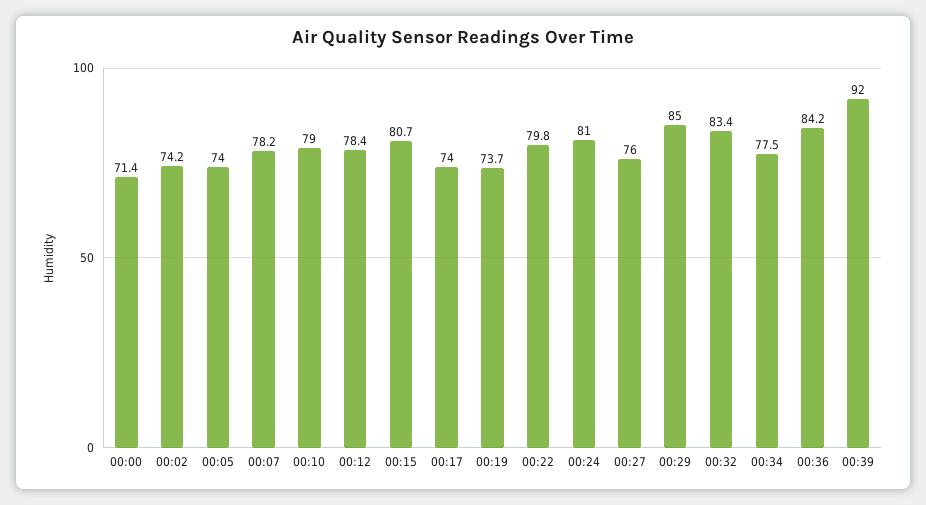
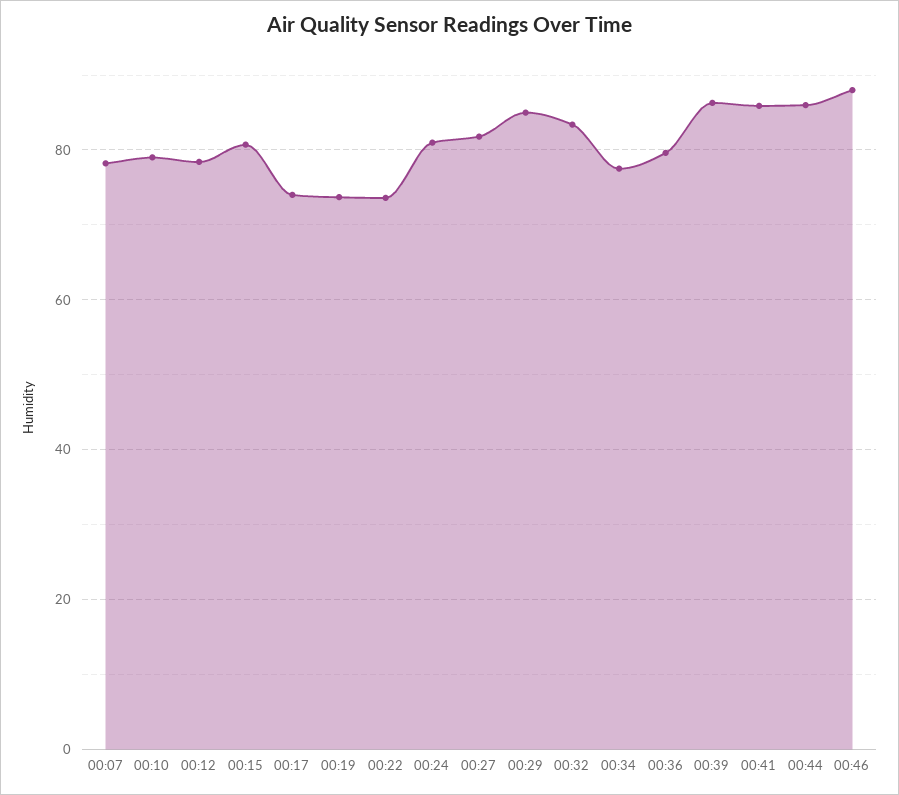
00:00: 71.4 -> none
00:02: 74.2 -> none
00:05: 74 -> none
00:22: 79.8 -> 74
00:27: 76 -> 82
00:36: 84.2 -> 80
00:39: 92 -> 86
00:41: none -> 86
00:44: none -> 86
00:46: none -> 88

